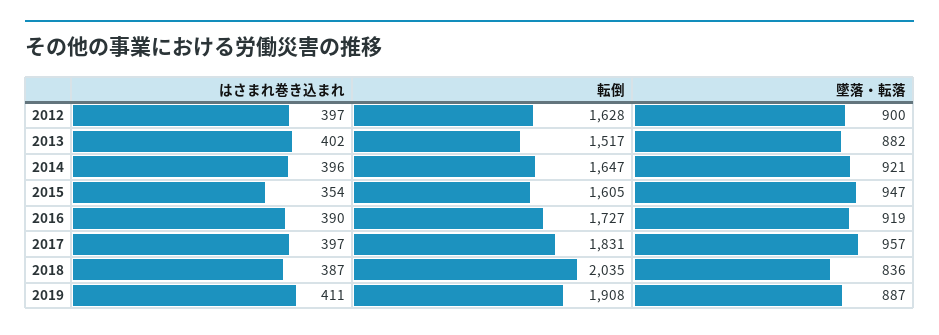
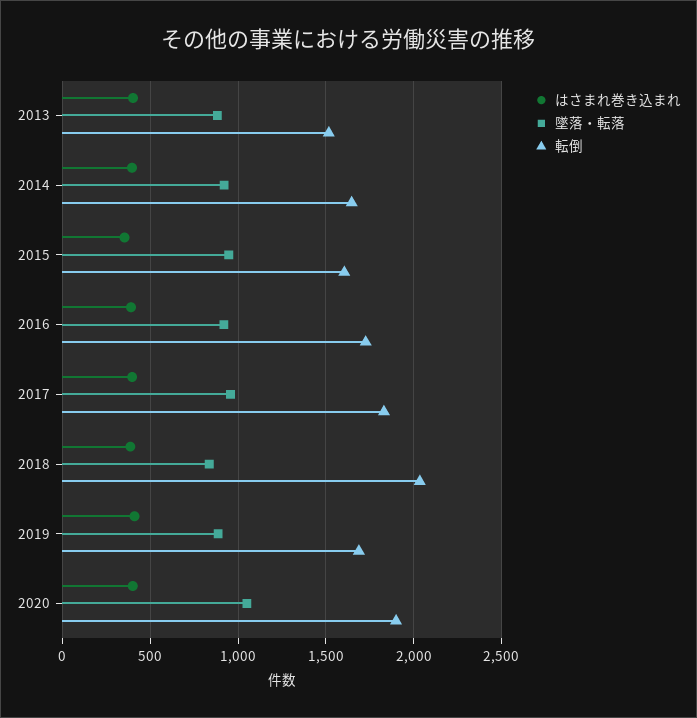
はさまれ巻き込まれ, 2012: 397 -> none
転倒, 2012: 1628 -> none
墜落・転落, 2012: 900 -> none
転倒, 2019: 1908 -> 1700
はさまれ巻き込まれ, 2020: none -> 400
墜落・転落, 2020: none -> 1050
転倒, 2020: none -> 1900

